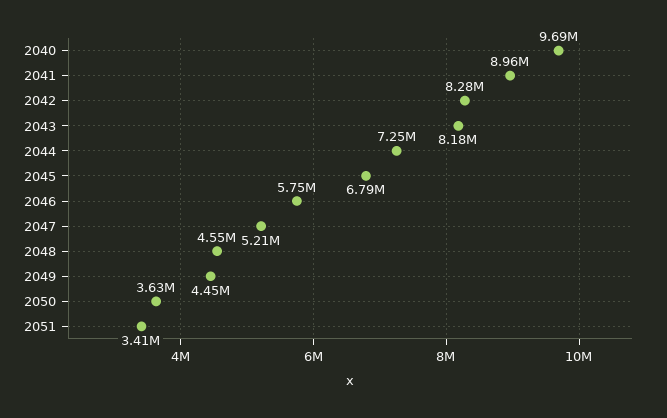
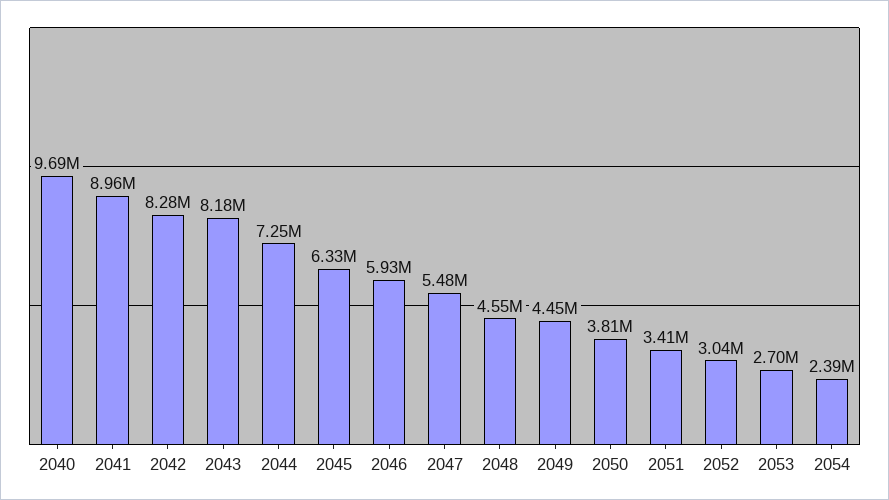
2045: 6790000 -> 6330000
2046: 5750000 -> 5930000
2047: 5210000 -> 5480000
2050: 3630000 -> 3810000
2052: none -> 3040000
2053: none -> 2700000
2054: none -> 2390000

